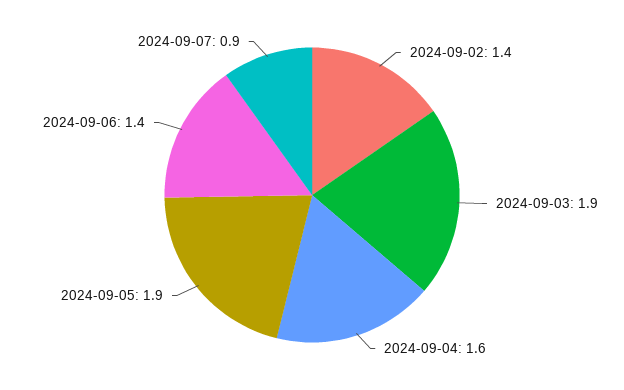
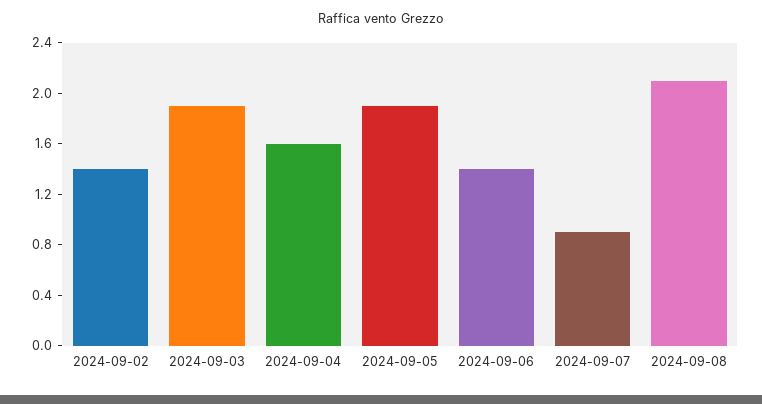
2024-09-08: none -> 2.1

